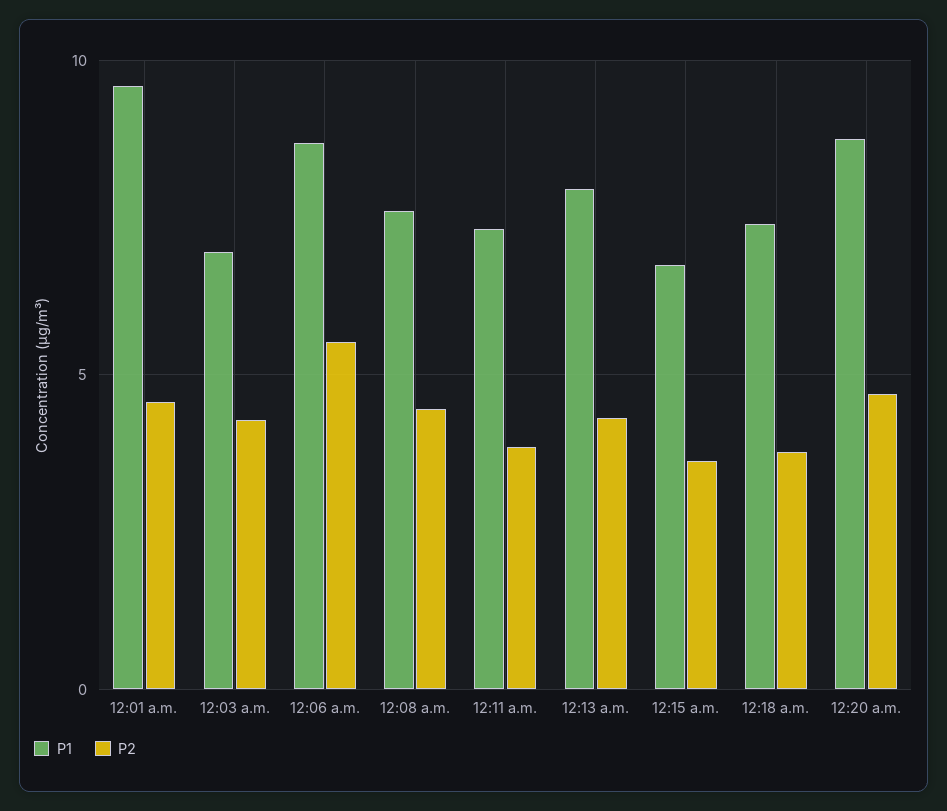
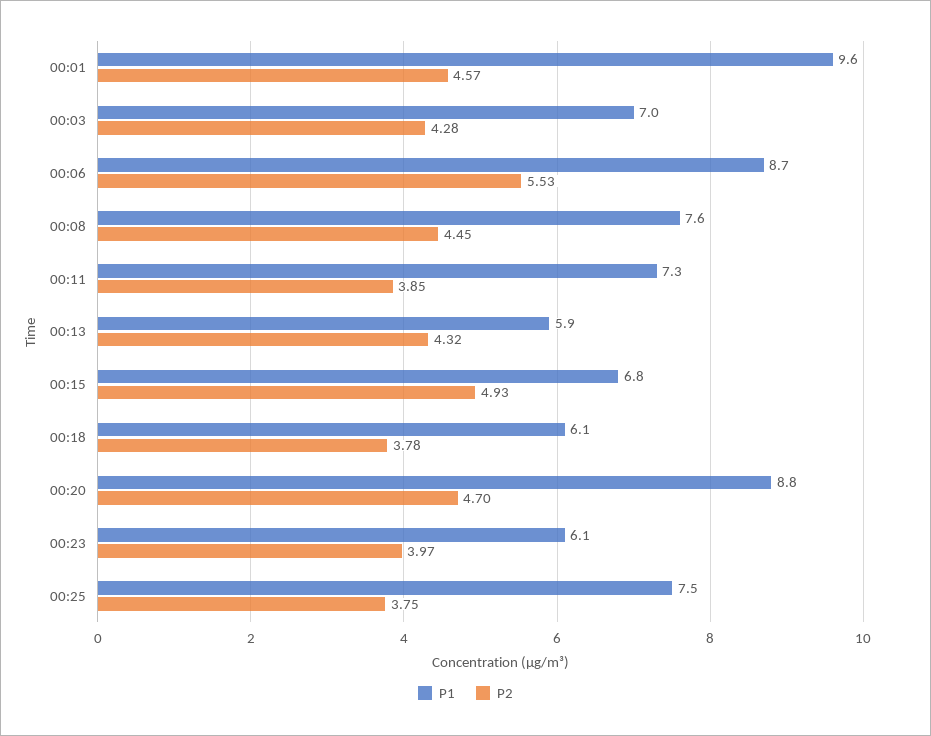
P1, 12:13 a.m.: 8 -> 5.9
P2, 12:15 a.m.: 3.5 -> 4.93
P1, 12:18 a.m.: 7.5 -> 6.1
P1, 00:23: none -> 6.1
P2, 00:23: none -> 3.97
P1, 00:25: none -> 7.5
P2, 00:25: none -> 3.75

